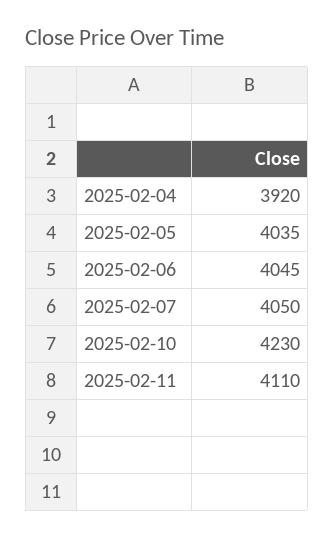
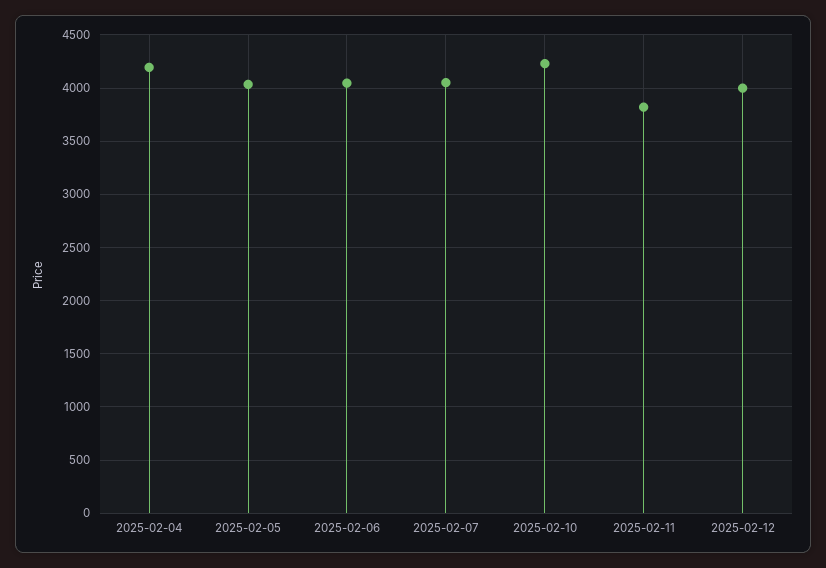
2025-02-04: 3920 -> 4200
2025-02-11: 4110 -> 3800
2025-02-12: none -> 4000

